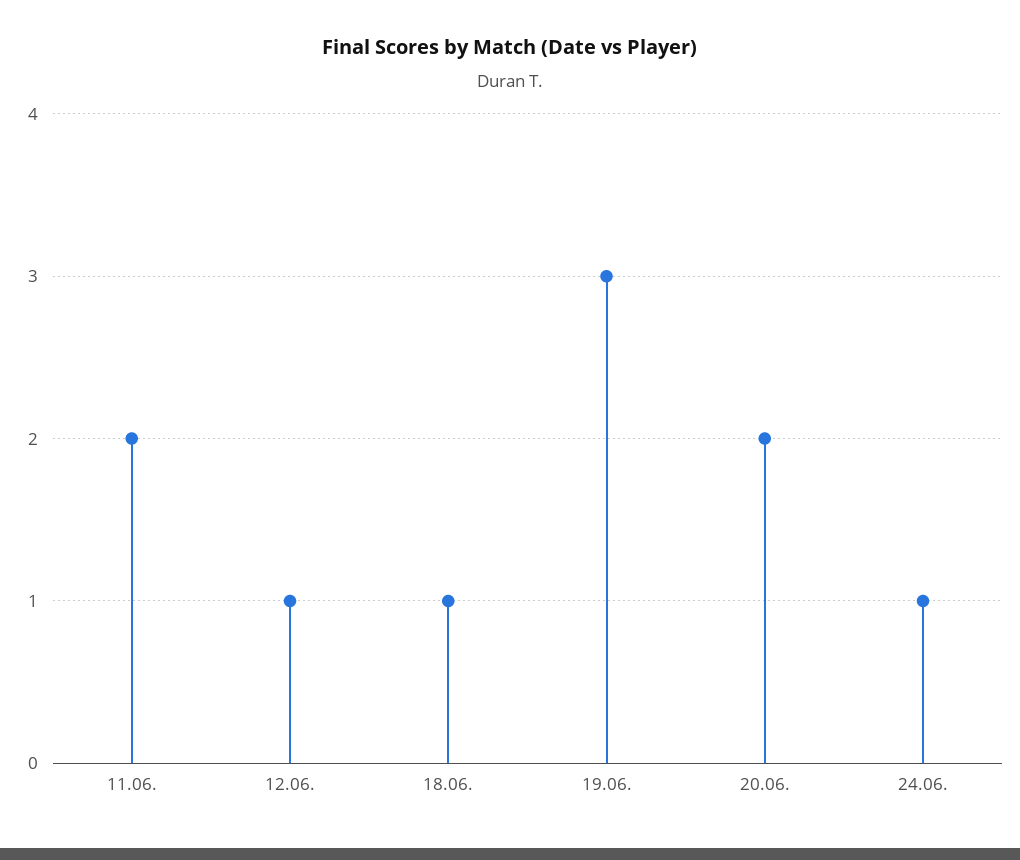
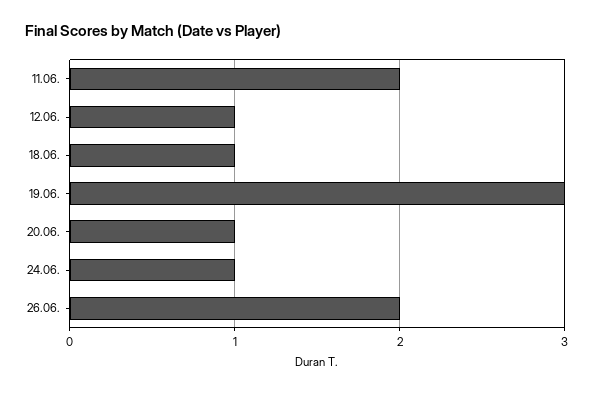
20.06.: 2 -> 1
26.06.: none -> 2

